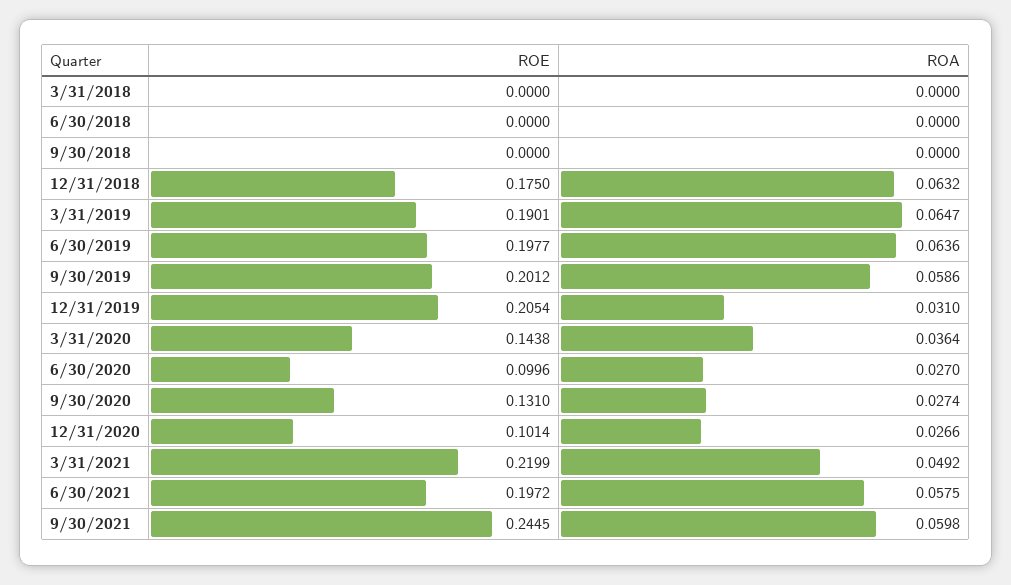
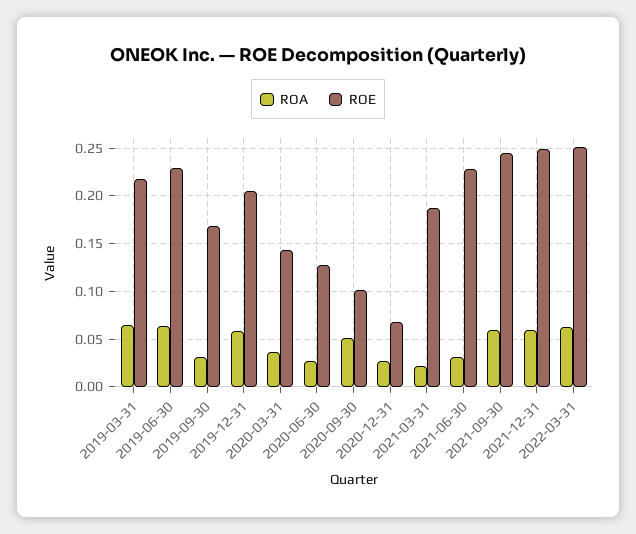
ROE, 3/31/2018: 0 -> none
ROA, 3/31/2018: 0 -> none
ROE, 6/30/2018: 0 -> none
ROA, 6/30/2018: 0 -> none
ROE, 9/30/2018: 0 -> none
ROA, 9/30/2018: 0 -> none
ROE, 12/31/2018: 0.175 -> none
ROA, 12/31/2018: 0.0632 -> none
ROE, 3/31/2019: 0.1901 -> 0.22
ROE, 6/30/2019: 0.1977 -> 0.23
ROE, 9/30/2019: 0.2012 -> 0.17
ROA, 9/30/2019: 0.0586 -> 0.03
ROA, 12/31/2019: 0.031 -> 0.06
ROE, 6/30/2020: 0.0996 -> 0.13
ROE, 9/30/2020: 0.131 -> 0.1
ROA, 9/30/2020: 0.0274 -> 0.05
ROE, 12/31/2020: 0.1014 -> 0.07
ROE, 3/31/2021: 0.2199 -> 0.19
ROA, 3/31/2021: 0.0492 -> 0.02
ROE, 6/30/2021: 0.1972 -> 0.23
ROA, 6/30/2021: 0.0575 -> 0.03
ROA, 2021-12-31: none -> 0.06
ROE, 2021-12-31: none -> 0.25
ROA, 2022-03-31: none -> 0.06
ROE, 2022-03-31: none -> 0.25

